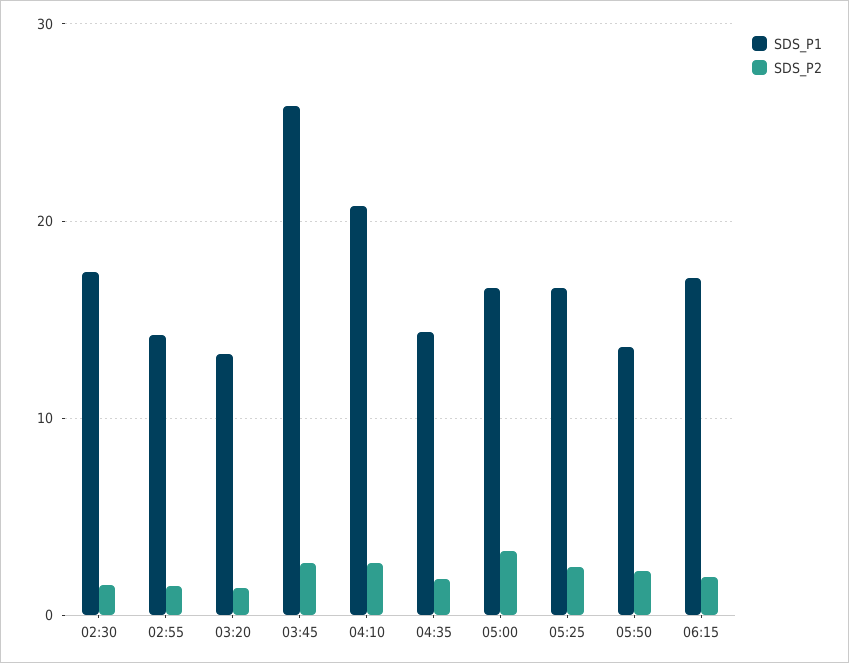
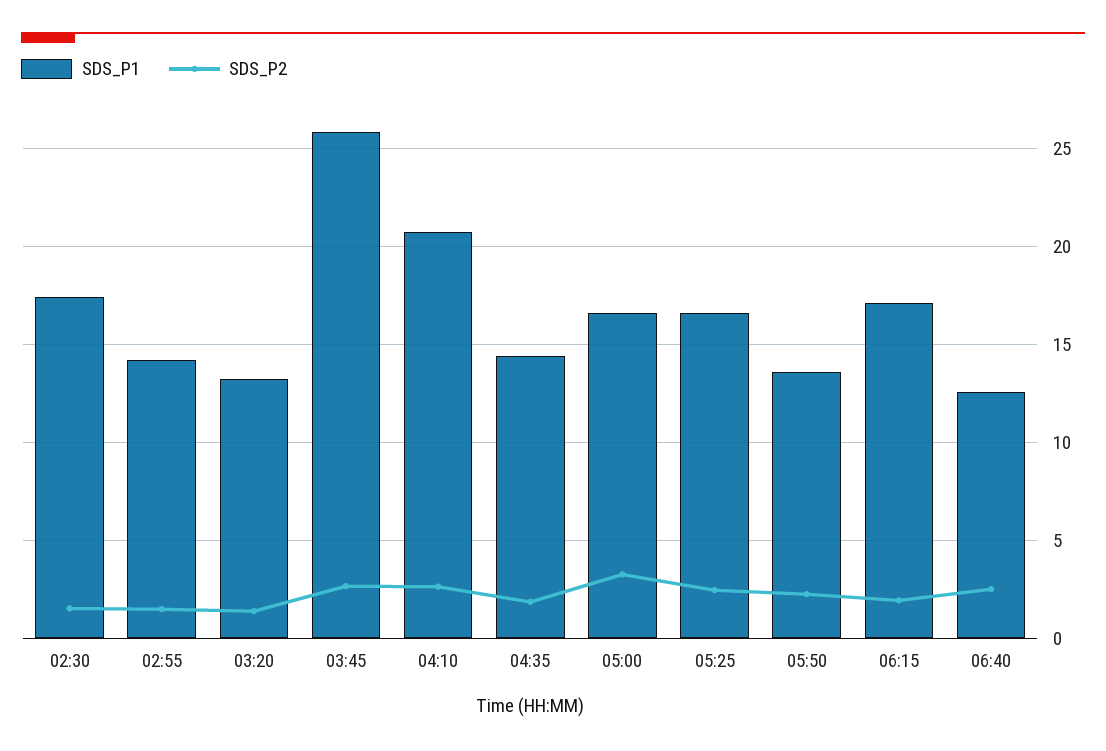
SDS_P1, 06:40: none -> 12.5
SDS_P2, 06:40: none -> 2.5

